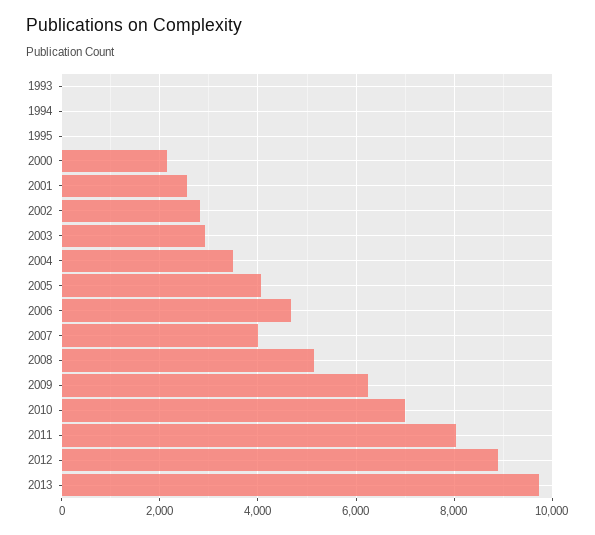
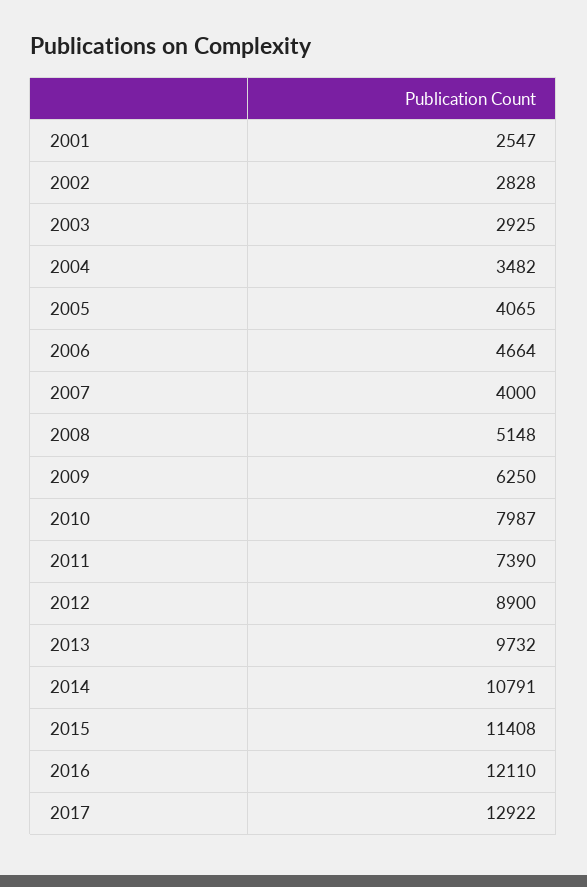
1993: 0 -> none
1994: 0 -> none
1995: 0 -> none
2000: 2200 -> none
2010: 7000 -> 7987
2011: 8000 -> 7390
2014: none -> 10791
2015: none -> 11408
2016: none -> 12110
2017: none -> 12922

